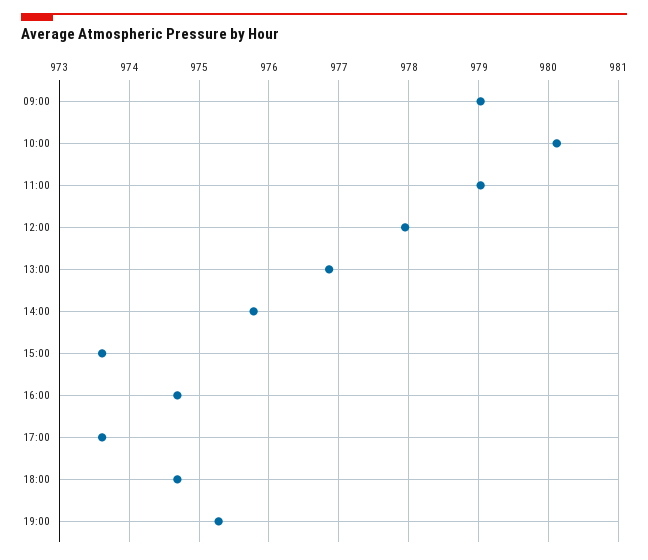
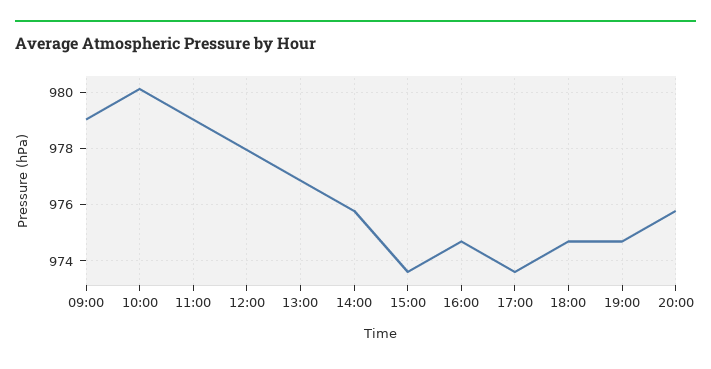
19:00: 975.3 -> 974.75
20:00: none -> 975.75

